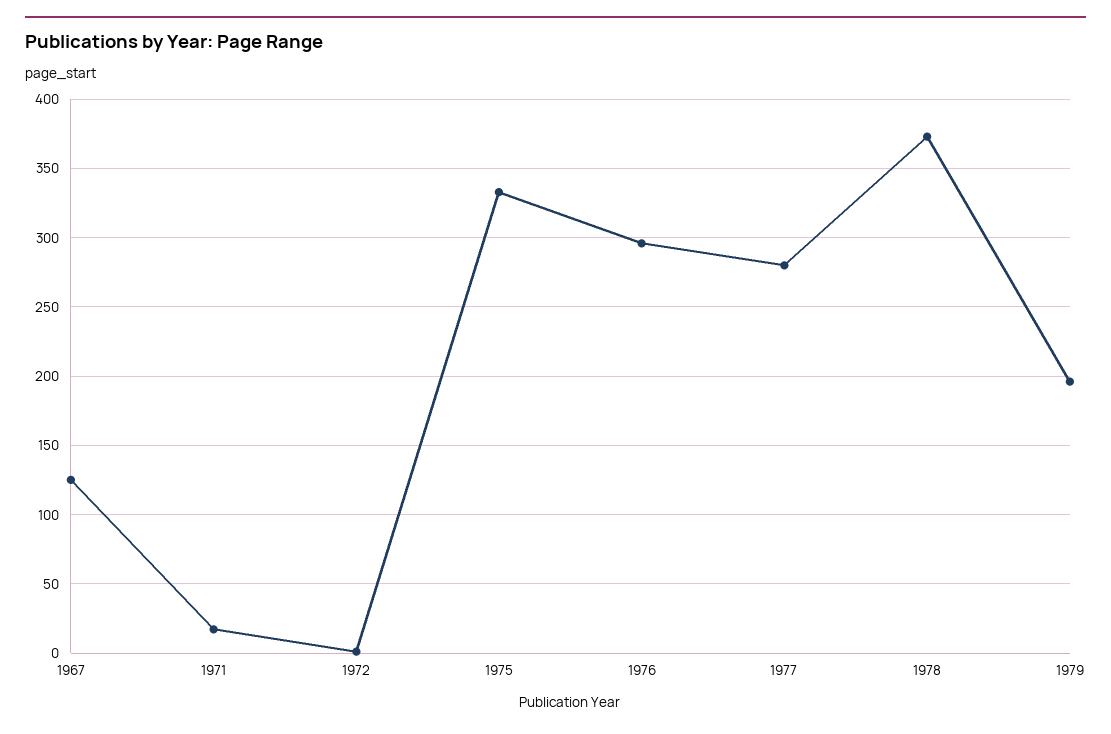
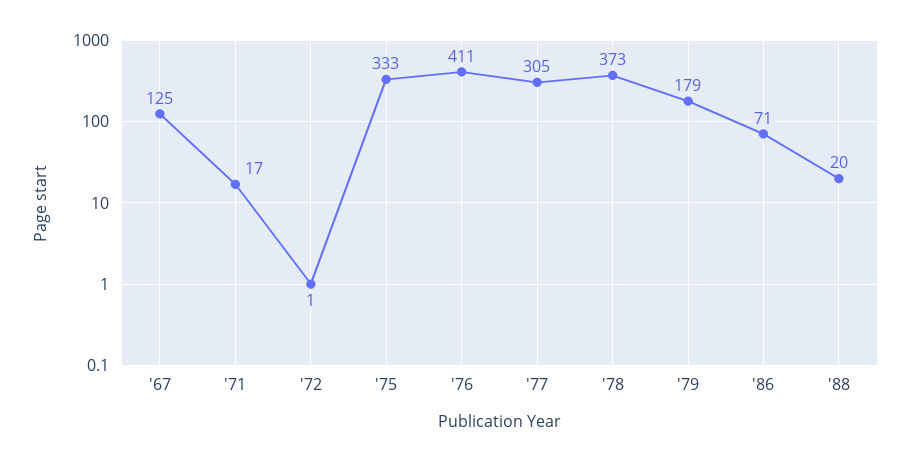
1976: 295 -> 411
1977: 280 -> 305
1979: 195 -> 179
'86: none -> 71
'88: none -> 20

